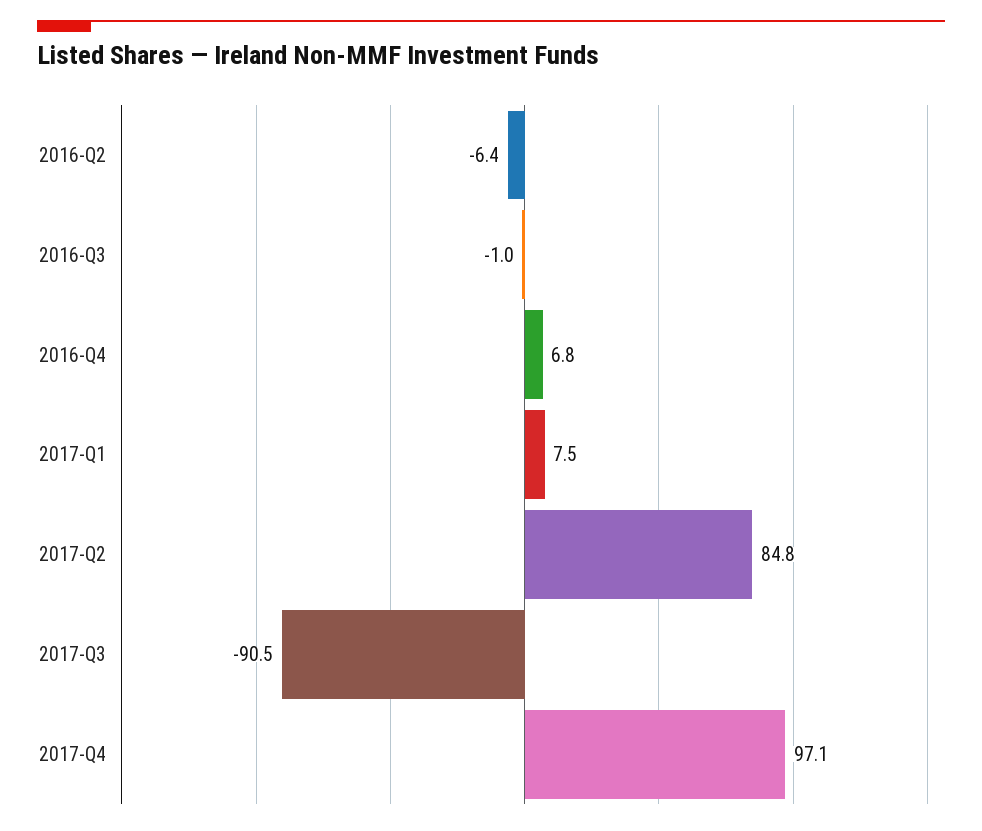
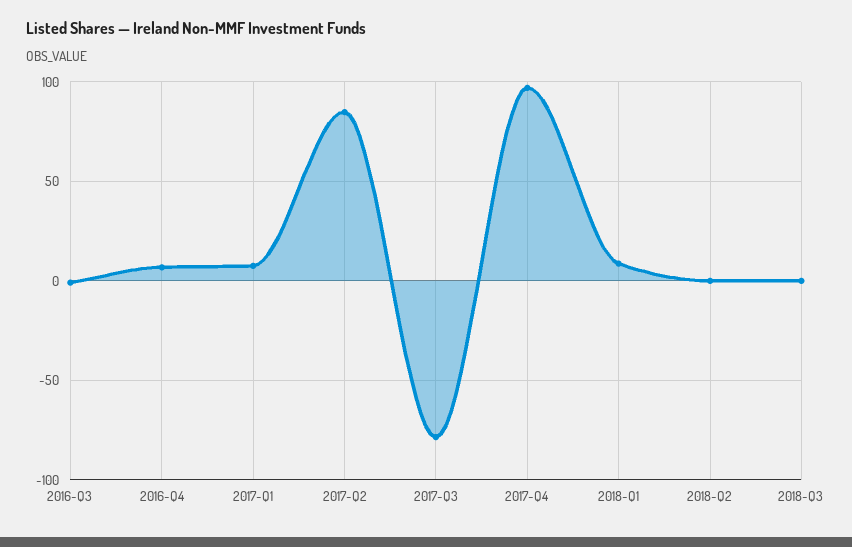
2016-Q2: -6.4 -> none
2017-Q3: -90.5 -> -80
2018-Q1: none -> 10
2018-Q2: none -> 0
2018-Q3: none -> 0

